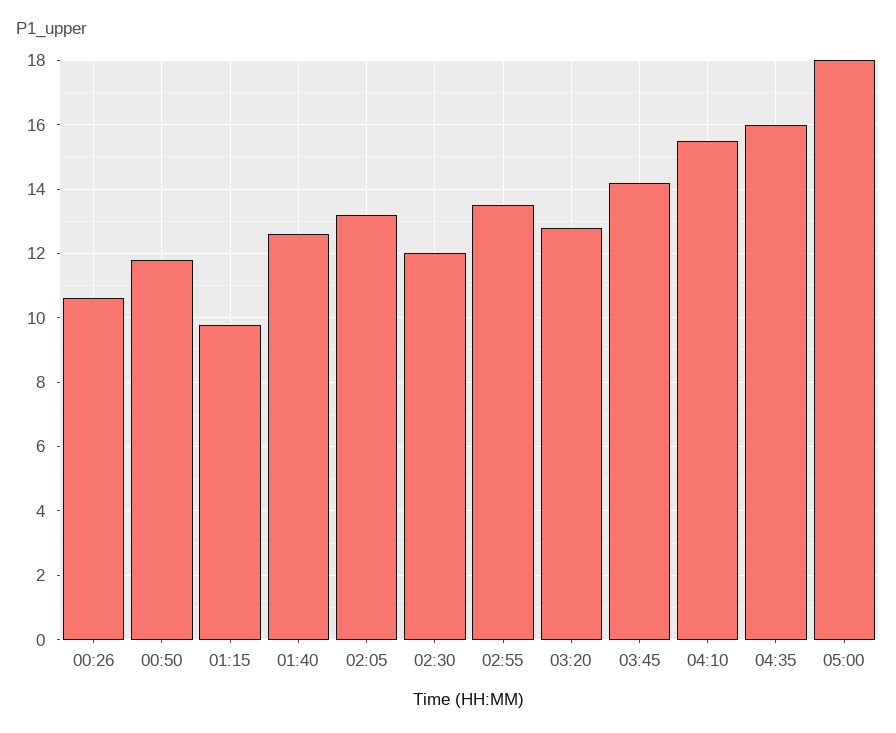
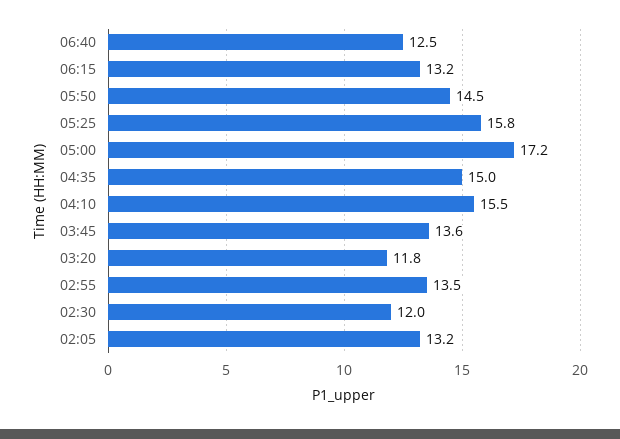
00:26: 10.6 -> none
00:50: 11.8 -> none
01:15: 9.8 -> none
01:40: 12.6 -> none
03:20: 12.8 -> 11.8
03:45: 14.2 -> 13.6
04:35: 16 -> 15
05:00: 18 -> 17.2
06:40: none -> 12.5
06:15: none -> 13.2
05:50: none -> 14.5
05:25: none -> 15.8

